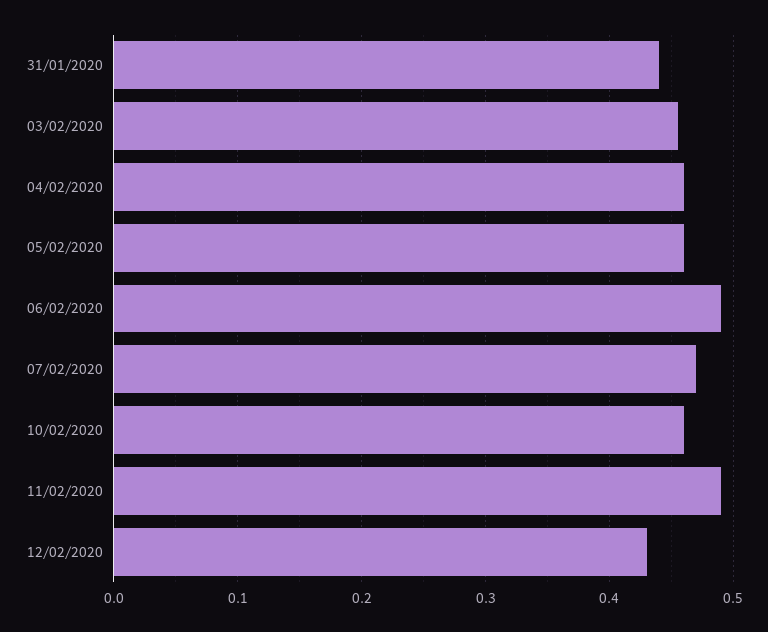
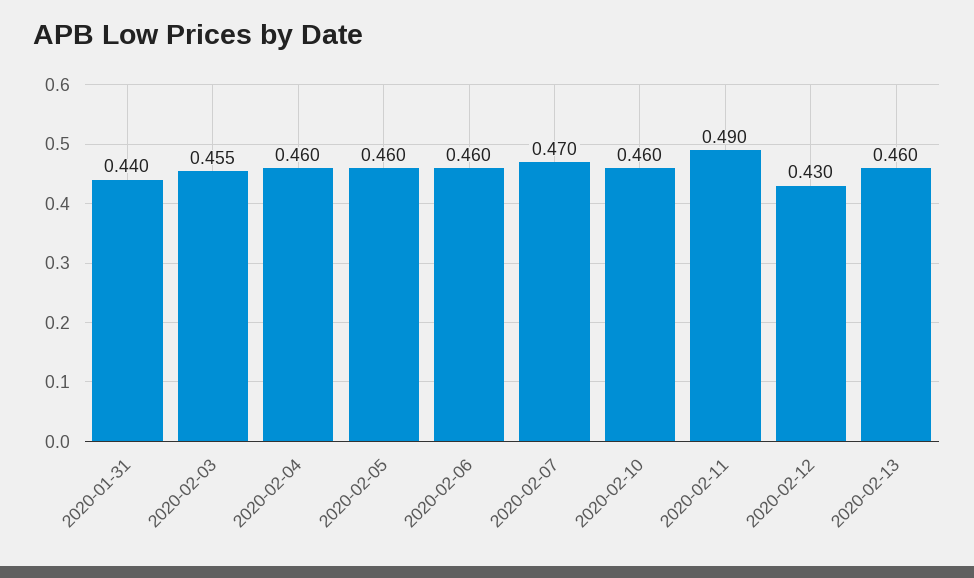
06/02/2020: 0.49 -> 0.46
2020-02-13: none -> 0.46

